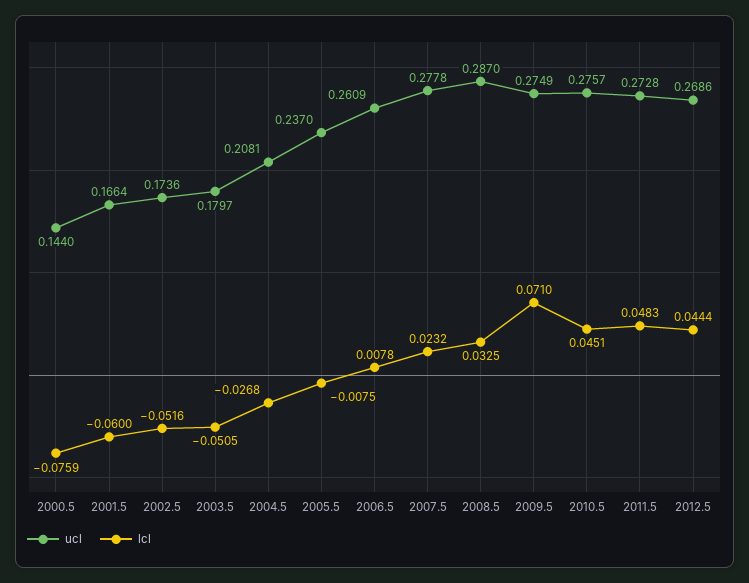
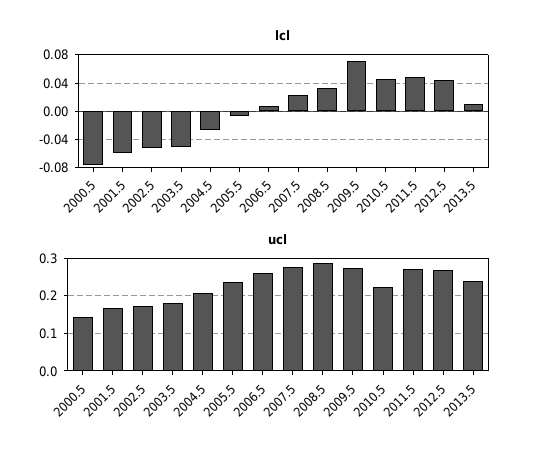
ucl, 2010.5: 0.2757 -> 0.22
lcl, 2013.5: none -> 0.01
ucl, 2013.5: none -> 0.24

